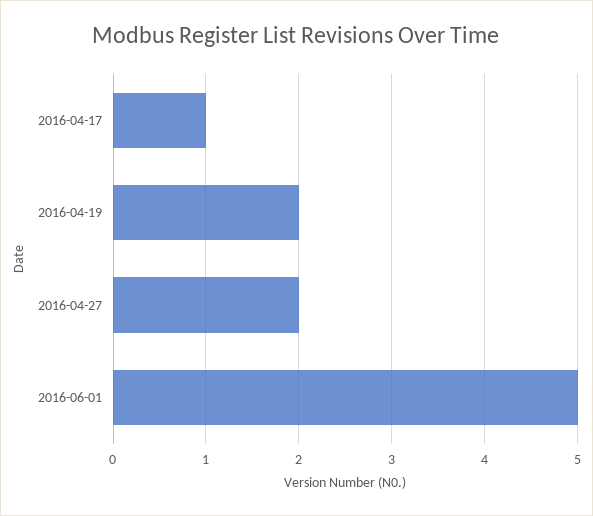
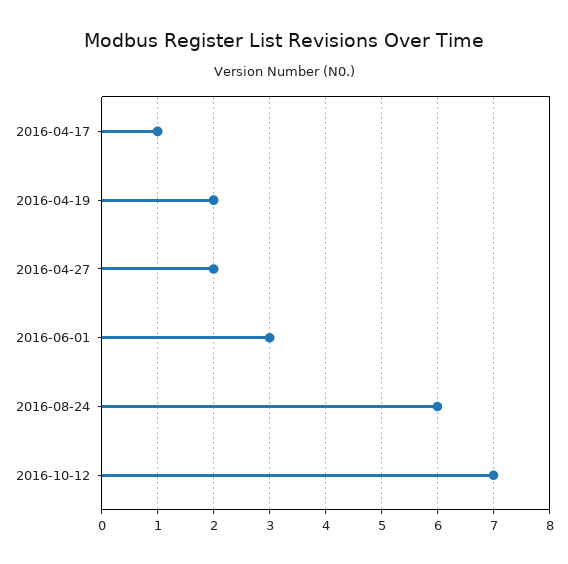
2016-06-01: 5 -> 3
2016-08-24: none -> 6
2016-10-12: none -> 7

